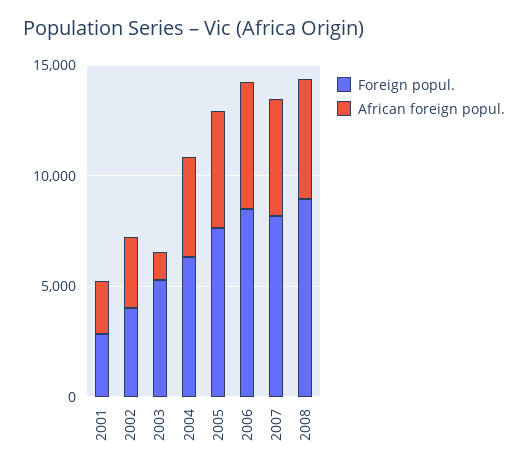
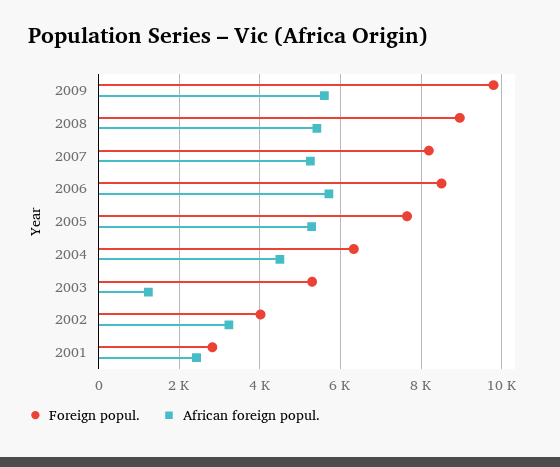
Foreign popul., 2009: none -> 9800
African foreign popul., 2009: none -> 5600

